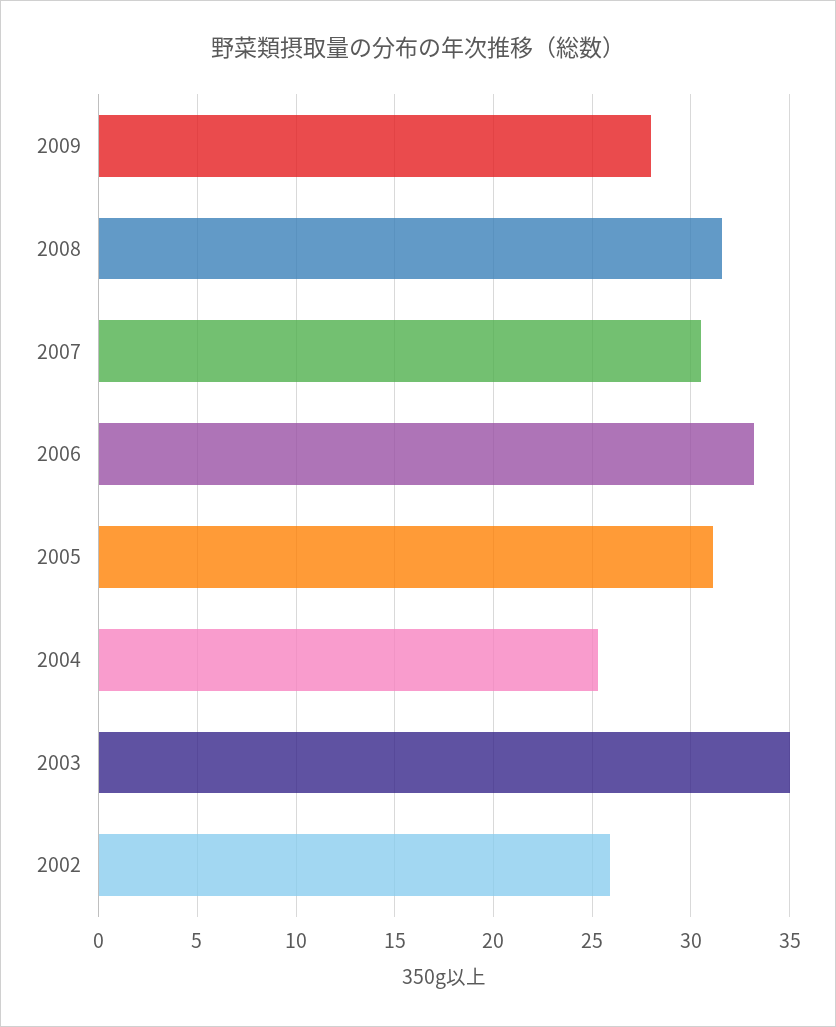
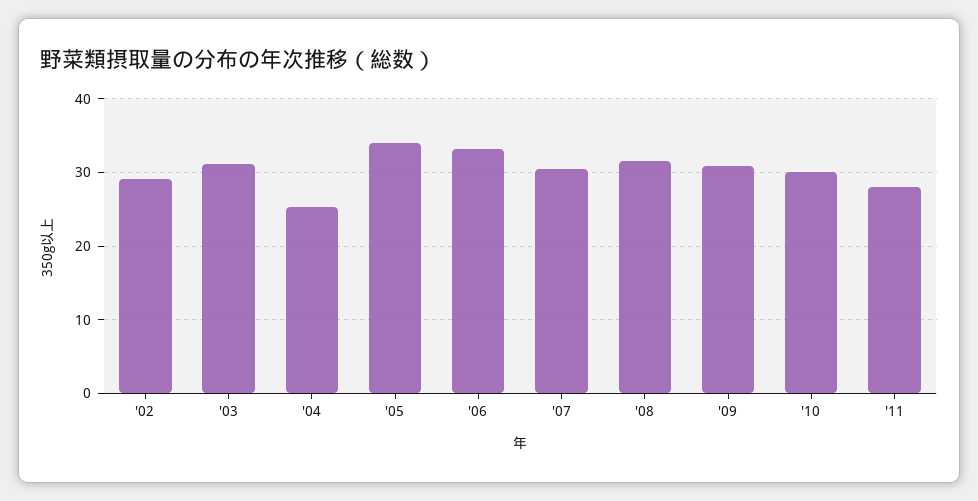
2009: 28 -> 31
2005: 31 -> 34
2003: 35 -> 31
2002: 26 -> 29
'10: none -> 30
'11: none -> 28

